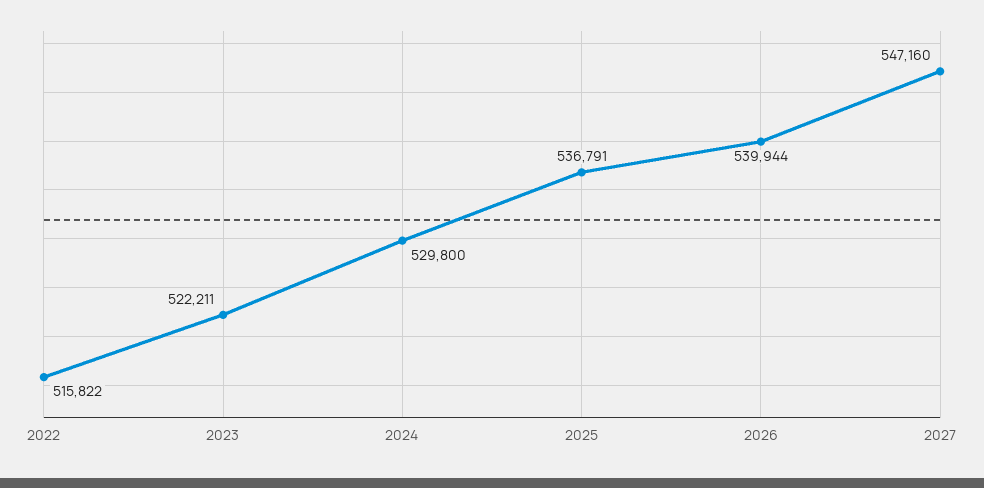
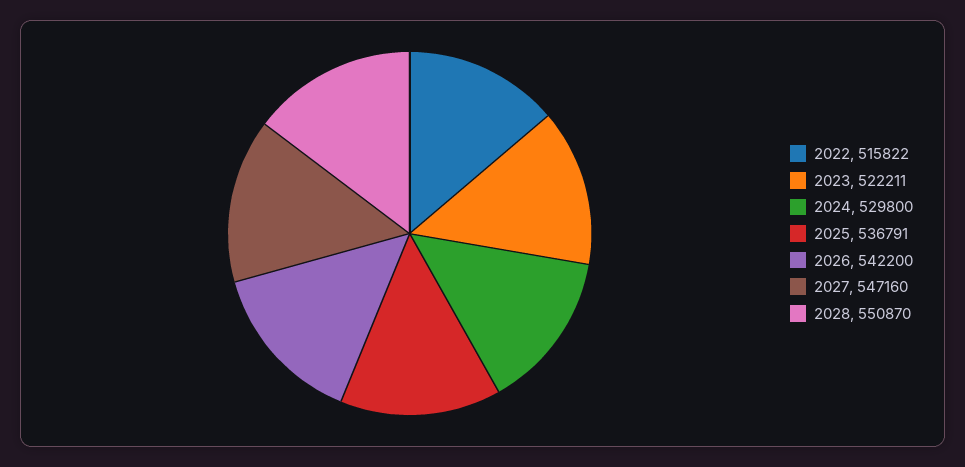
2026: 539944 -> 542200
2028: none -> 550870

